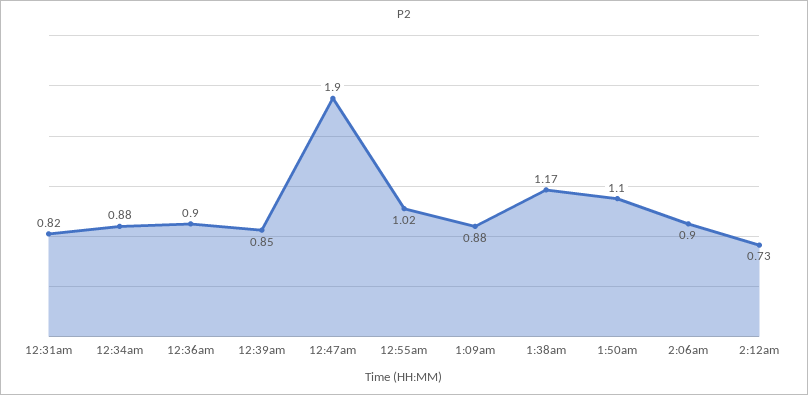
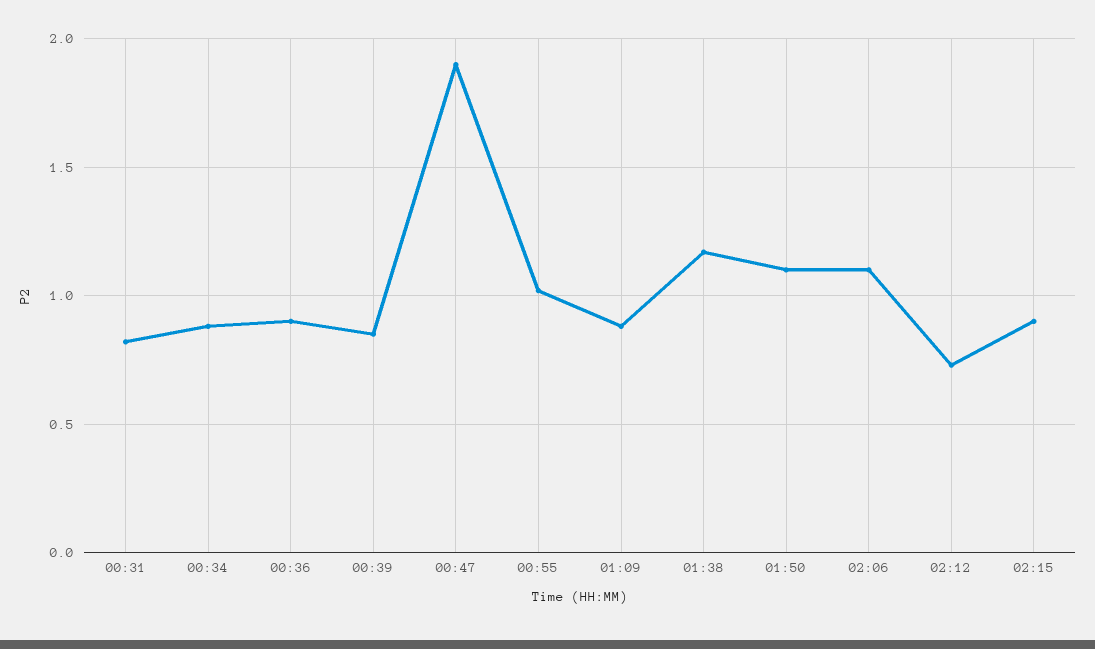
2:06am: 0.9 -> 1.1
02:15: none -> 0.9

